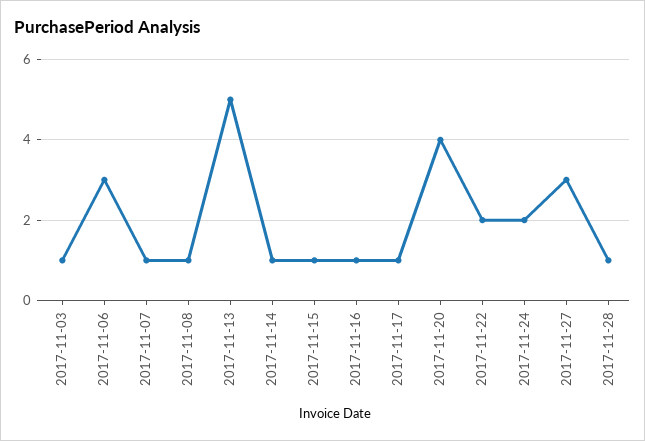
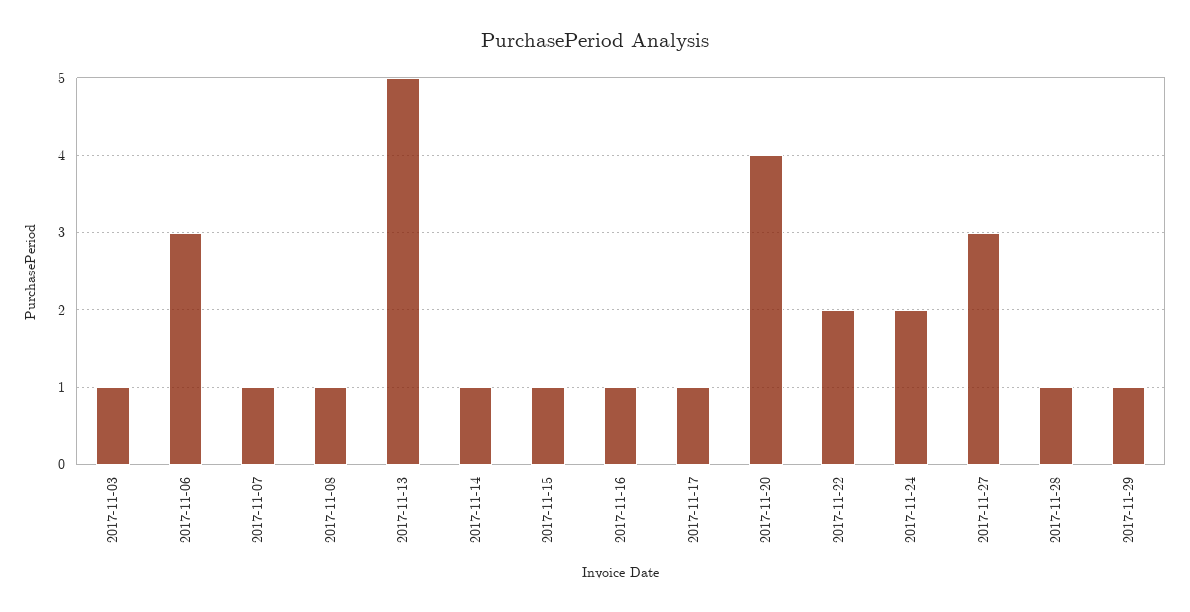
2017-11-29: none -> 1

